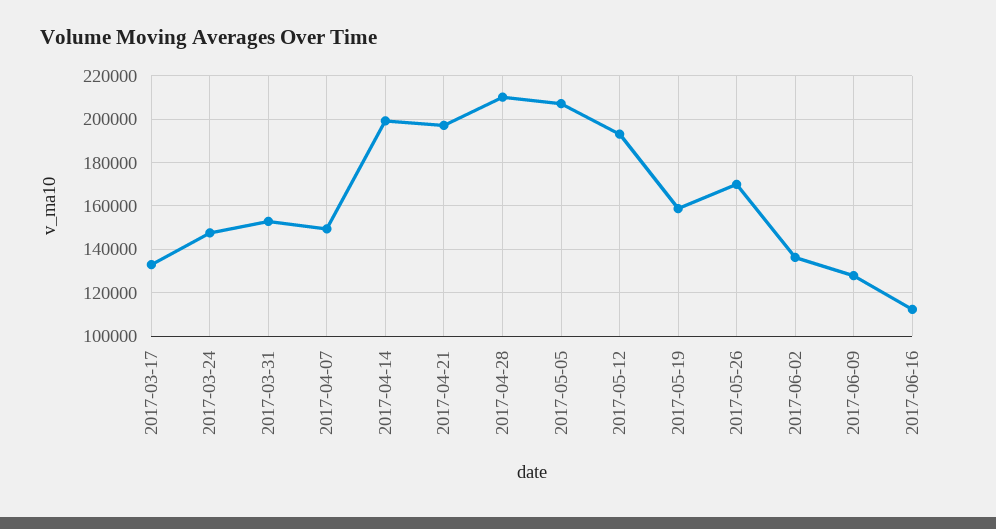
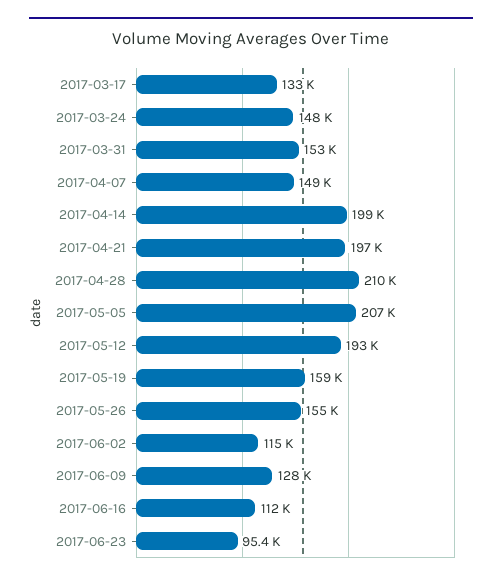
2017-05-26: 170000 -> 155000
2017-06-02: 135000 -> 115000
2017-06-23: none -> 95400

